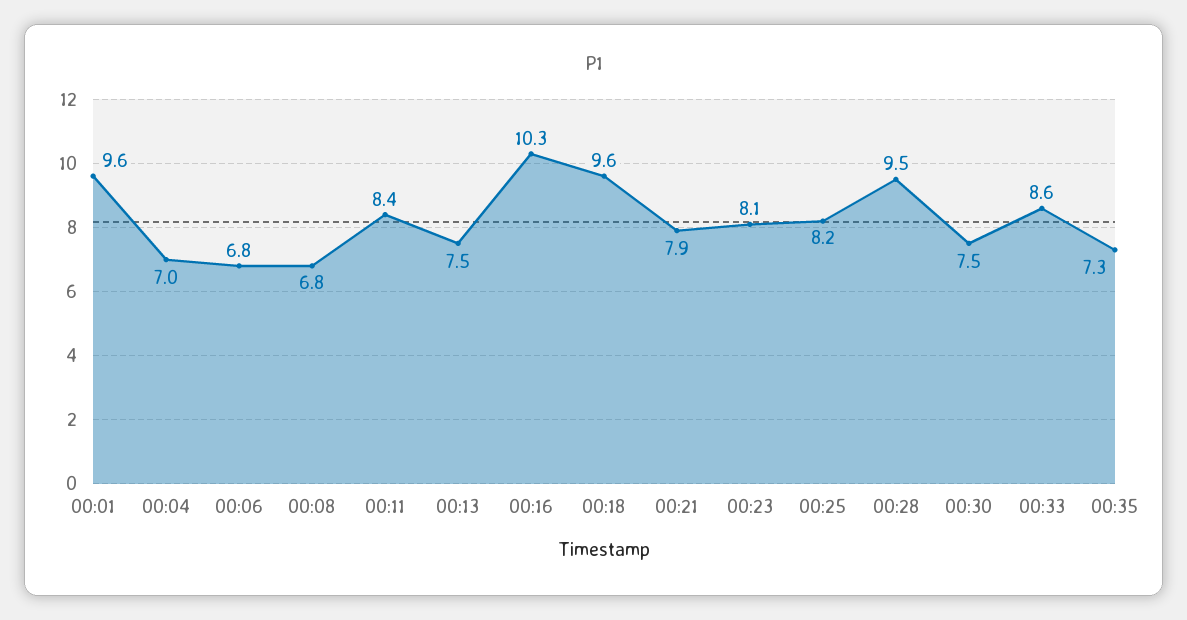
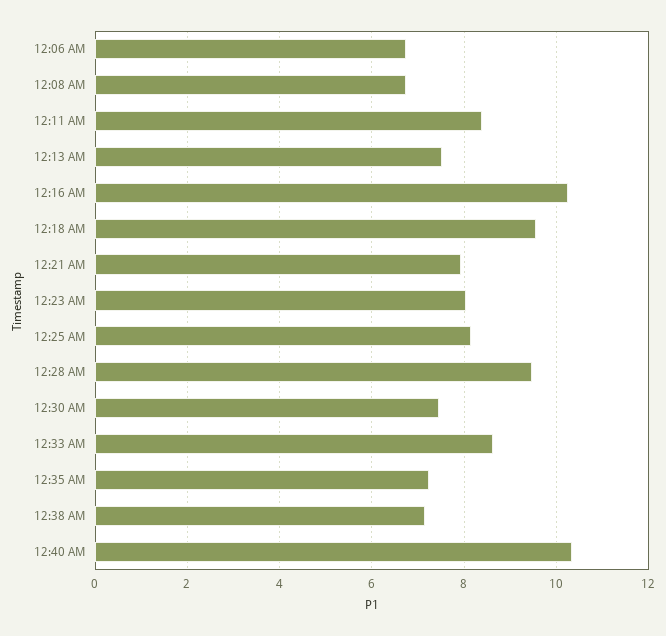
00:01: 9.6 -> none
00:04: 7 -> none
12:38 AM: none -> 7.2
12:40 AM: none -> 10.4

